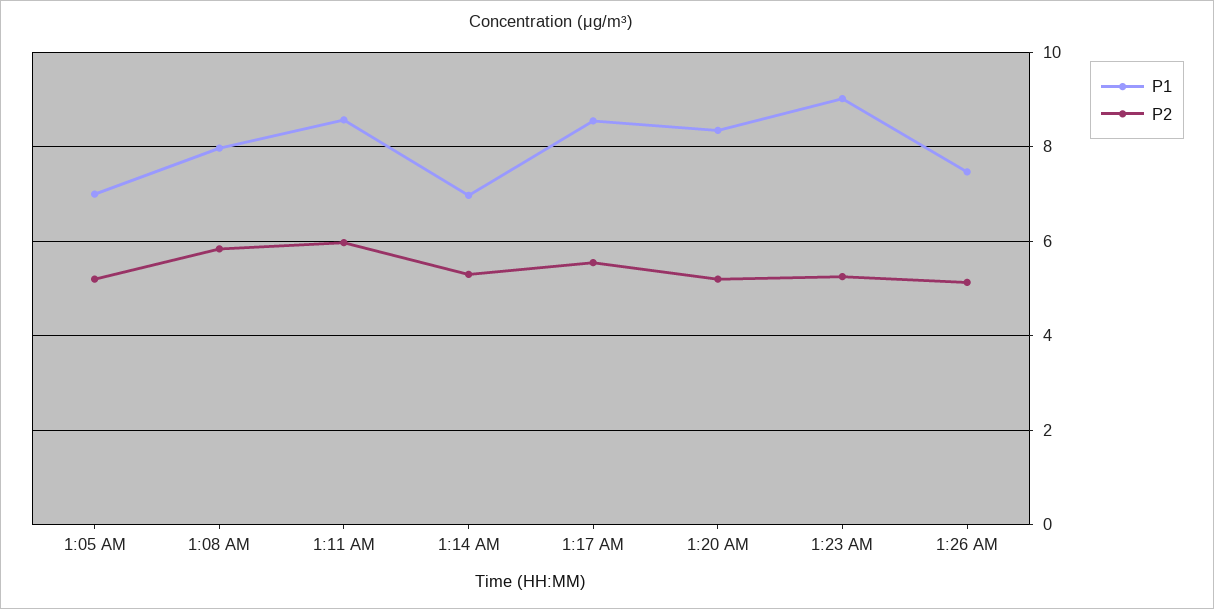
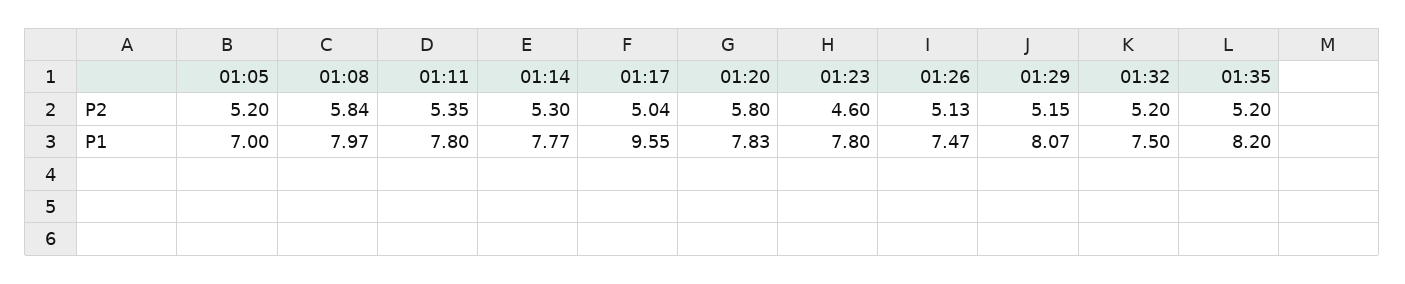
P1, 1:11 AM: 8.6 -> 7.8
P2, 1:11 AM: 6 -> 5.35
P1, 1:14 AM: 7 -> 7.77
P1, 1:17 AM: 8.6 -> 9.55
P2, 1:17 AM: 5.6 -> 5.04
P1, 1:20 AM: 8.4 -> 7.83
P2, 1:20 AM: 5.2 -> 5.8
P1, 1:23 AM: 9 -> 7.8
P2, 1:23 AM: 5.2 -> 4.6
P2, 01:29: none -> 5.15
P2, 01:32: none -> 5.2
P2, 01:35: none -> 5.2
P1, 01:29: none -> 8.07
P1, 01:32: none -> 7.5
P1, 01:35: none -> 8.2

